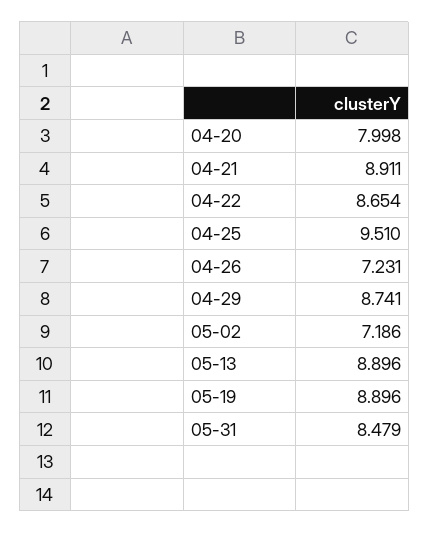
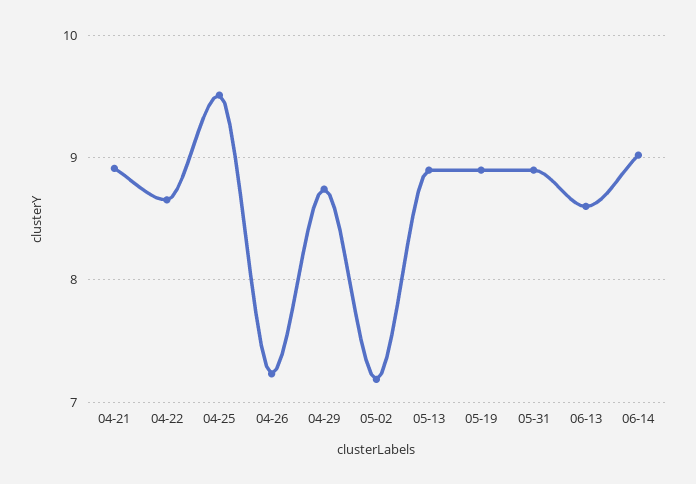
04-20: 7.998 -> none
05-31: 8.479 -> 8.9
06-13: none -> 8.6
06-14: none -> 9

